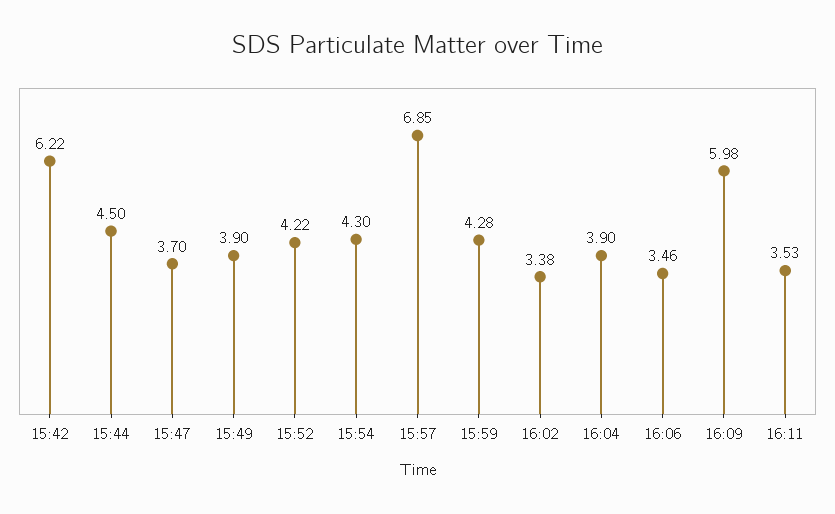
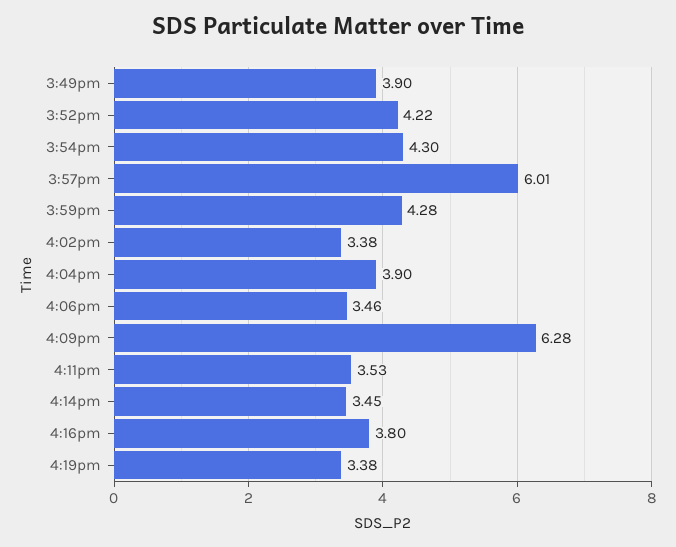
15:42: 6.22 -> none
15:44: 4.5 -> none
15:47: 3.7 -> none
15:57: 6.85 -> 6.01
16:09: 5.98 -> 6.28
4:14pm: none -> 3.45
4:16pm: none -> 3.8
4:19pm: none -> 3.38

